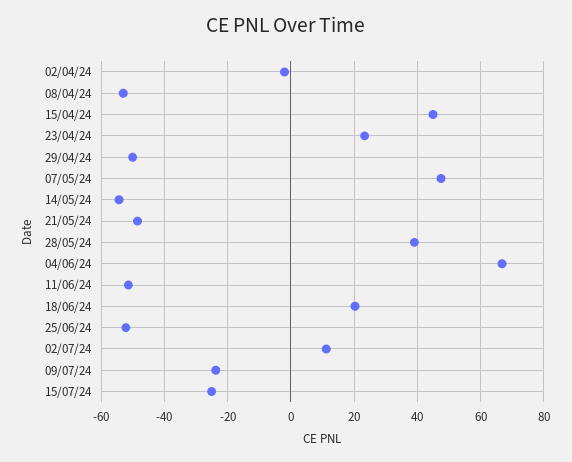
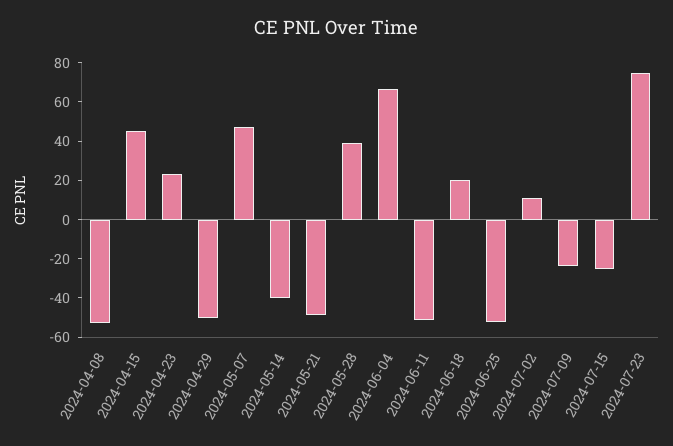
02/04/24: -2 -> none
14/05/24: -54 -> -40
2024-07-23: none -> 75

